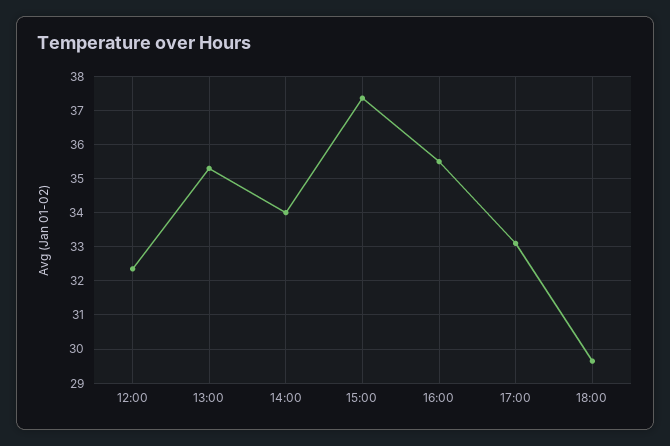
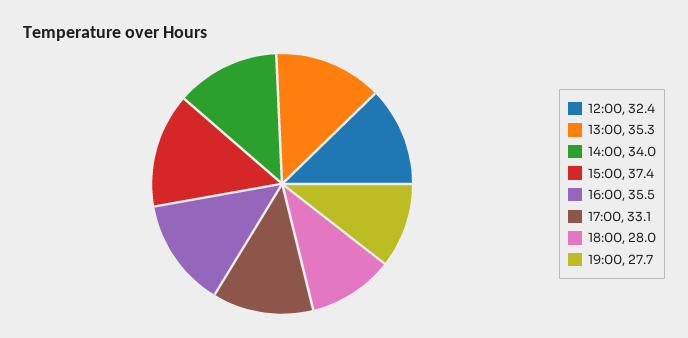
18:00: 29.6 -> 28
19:00: none -> 27.7

